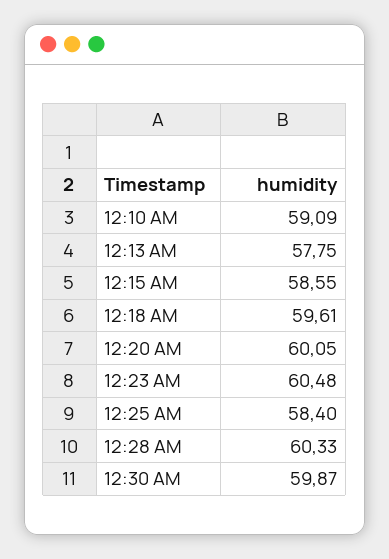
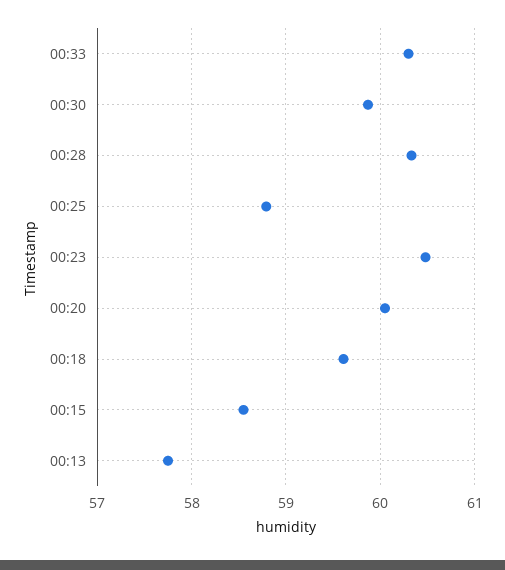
12:10 AM: 59.09 -> none
12:25 AM: 58.4 -> 58.8
00:33: none -> 60.3

